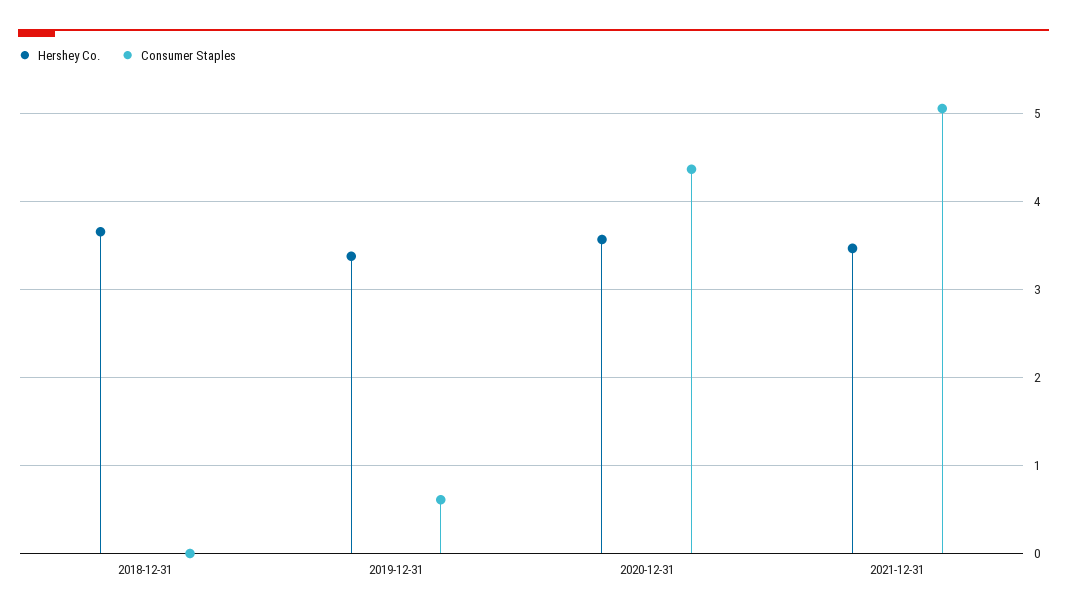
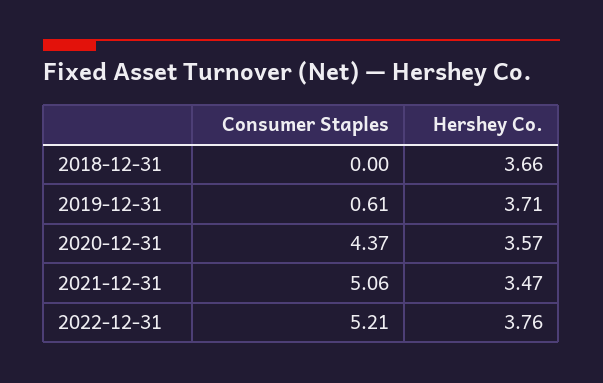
Hershey Co., 2019-12-31: 3.4 -> 3.71
Consumer Staples, 2022-12-31: none -> 5.21
Hershey Co., 2022-12-31: none -> 3.76

